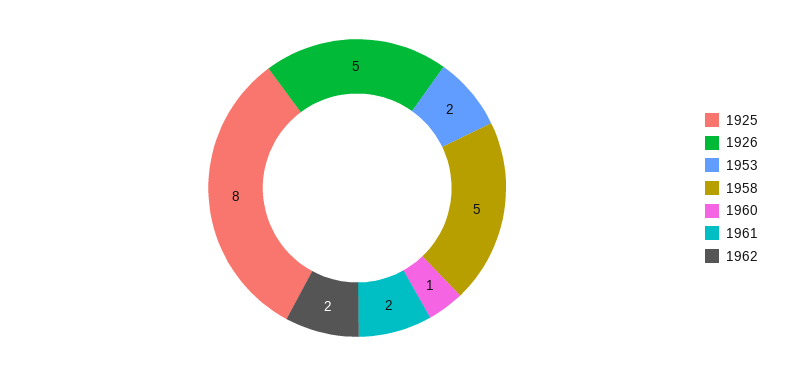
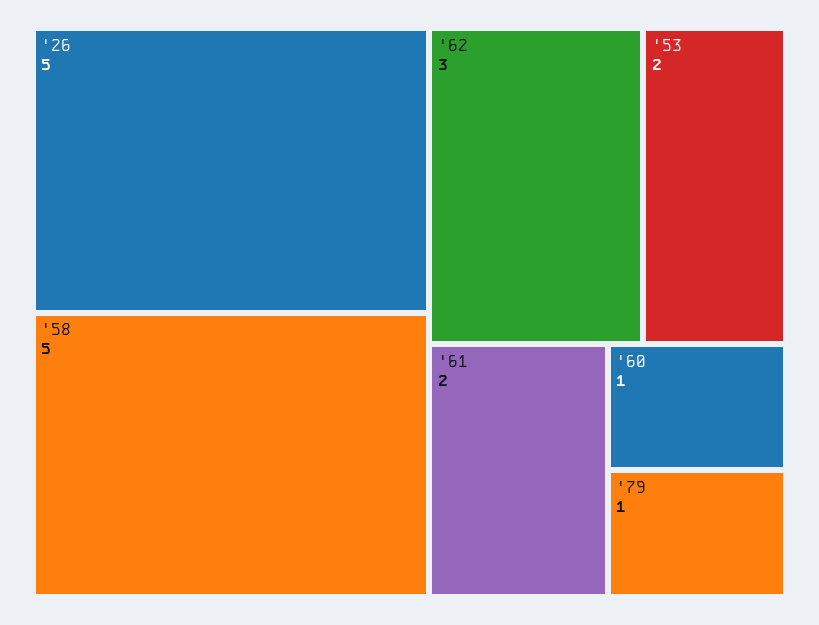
1925: 8 -> none
1962: 2 -> 3
'79: none -> 1

